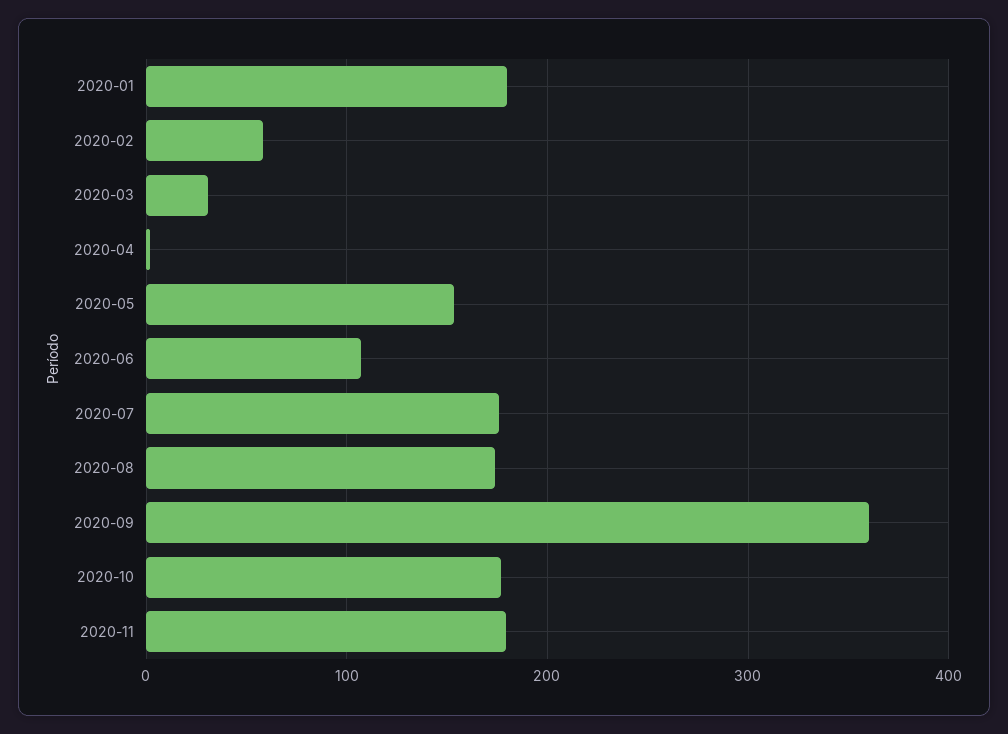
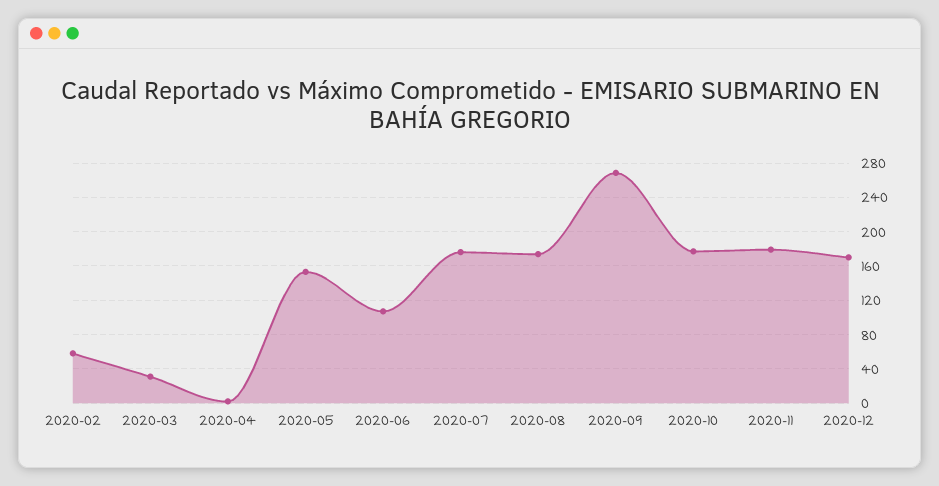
2020-01: 180 -> none
2020-09: 360 -> 270
2020-12: none -> 170

